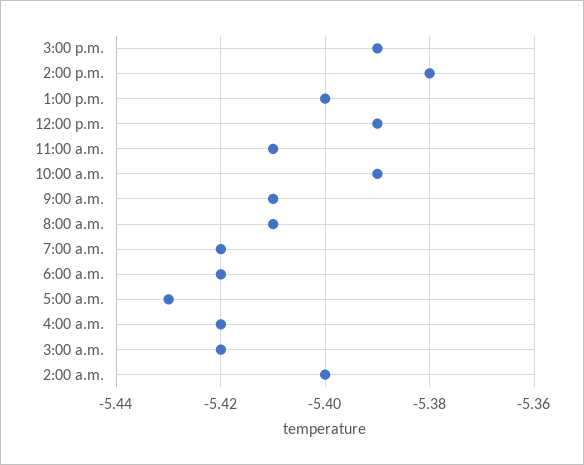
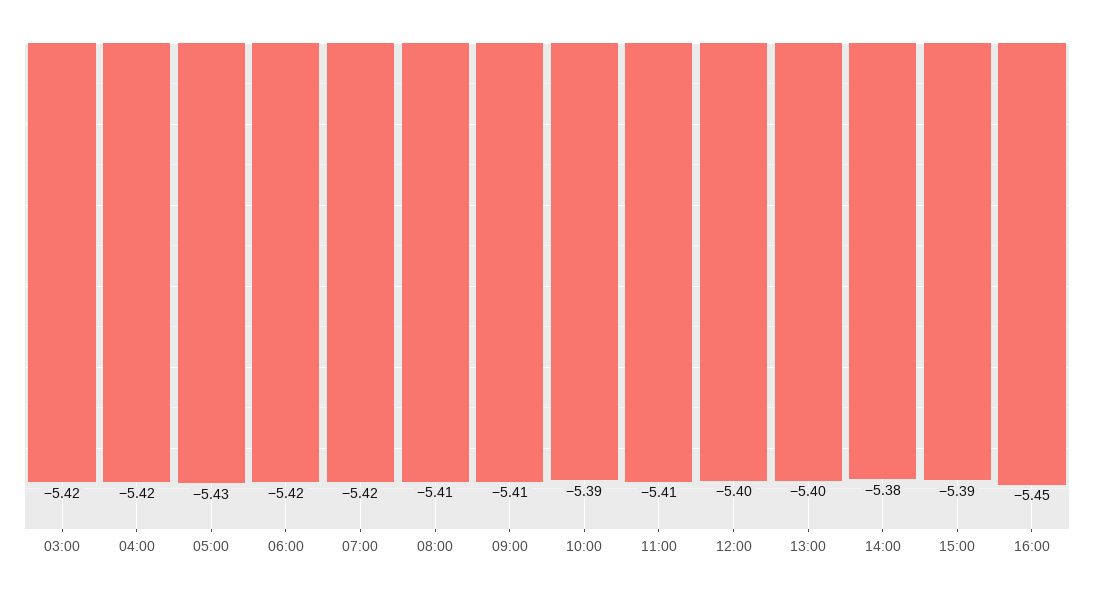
12:00 p.m.: -5.39 -> -5.4
2:00 a.m.: -5.4 -> none
16:00: none -> -5.45

